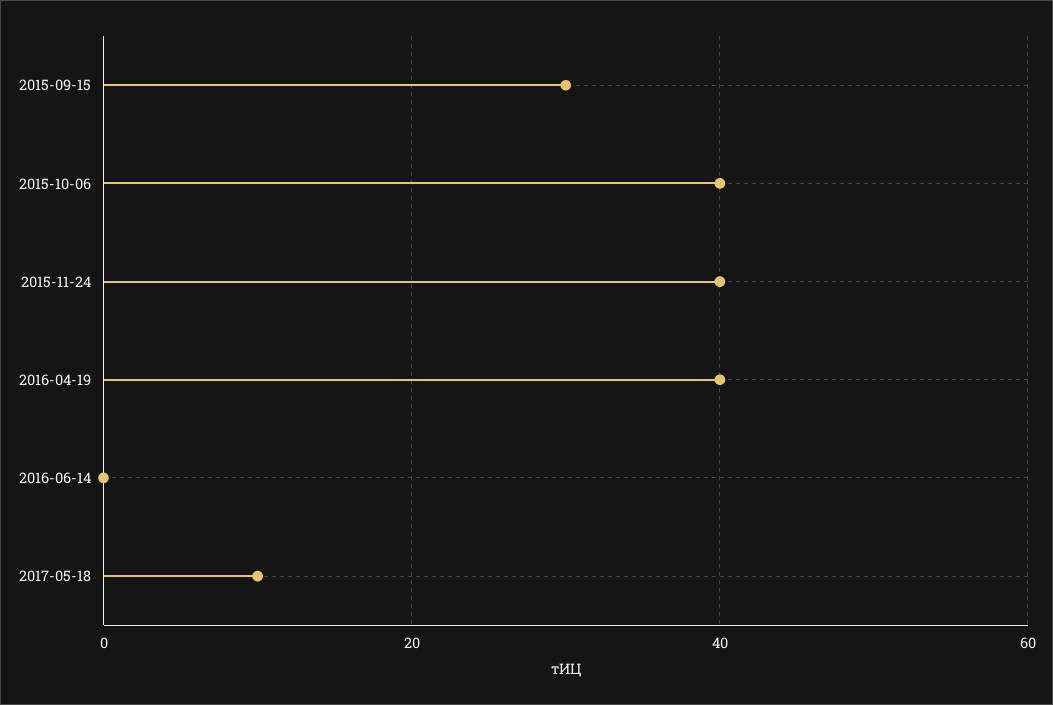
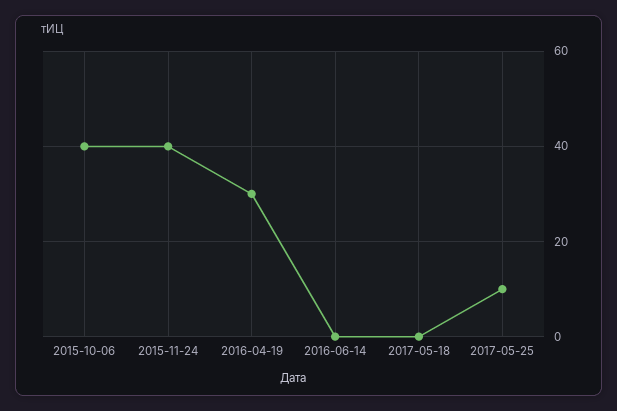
2015-09-15: 30 -> none
2016-04-19: 40 -> 30
2017-05-18: 10 -> 0
2017-05-25: none -> 10

